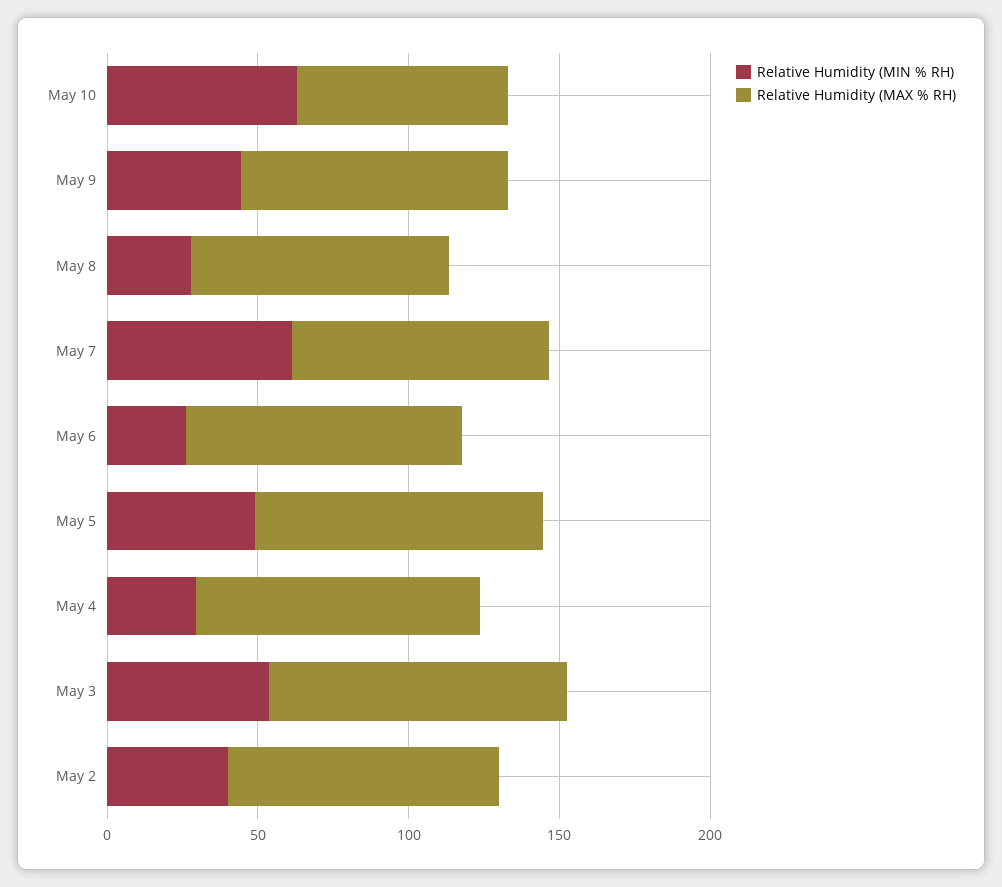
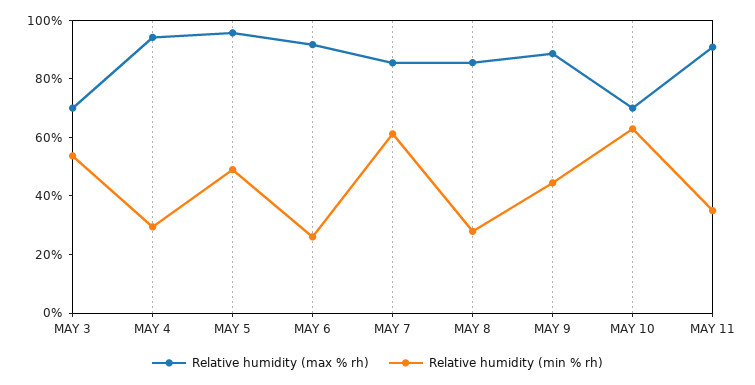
Relative Humidity (MAX % RH), May 3: 100 -> 70
Relative Humidity (MIN % RH), May 2: 40 -> none
Relative Humidity (MAX % RH), May 2: 90 -> none
Relative Humidity (MAX % RH), MAY 11: none -> 90
Relative Humidity (MIN % RH), MAY 11: none -> 35

